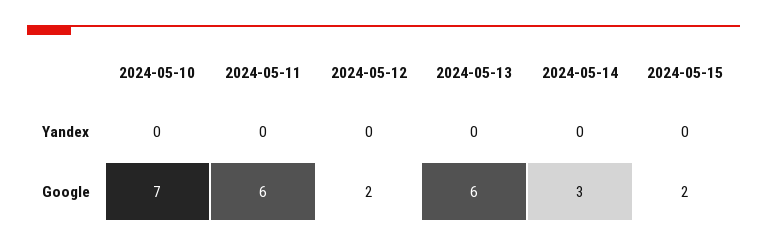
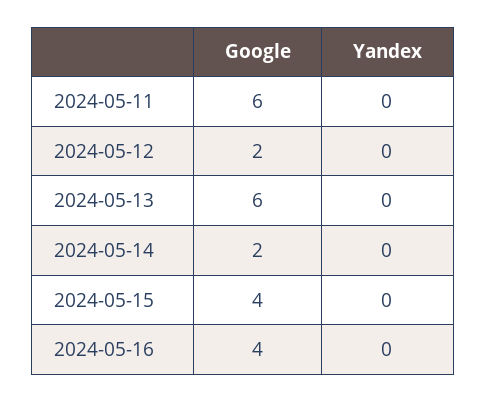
2024-05-10, Yandex: 0 -> none
2024-05-10, Google: 7 -> none
2024-05-14, Google: 3 -> 2
2024-05-15, Google: 2 -> 4
2024-05-16, Google: none -> 4
2024-05-16, Yandex: none -> 0

